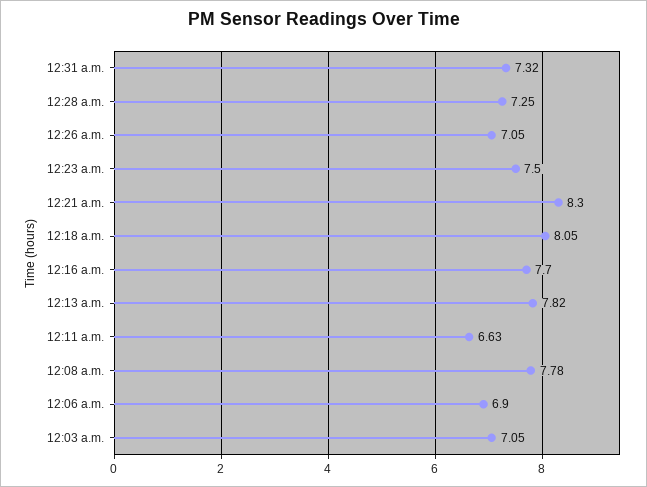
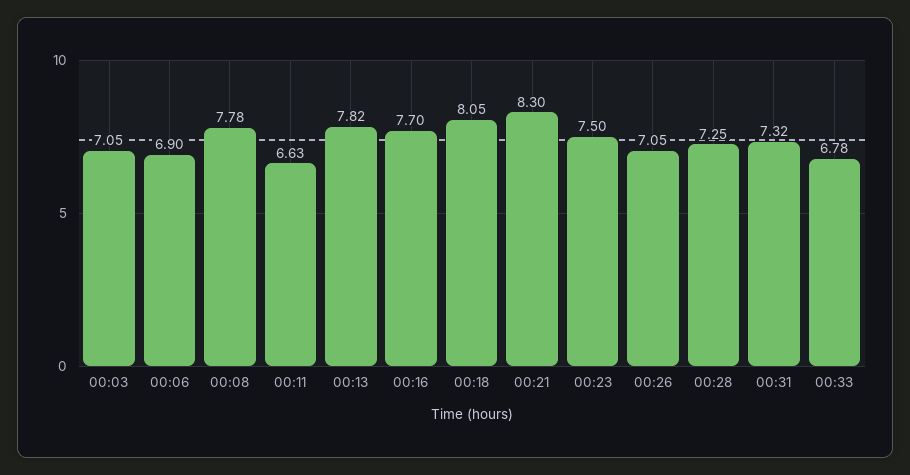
00:33: none -> 6.78

